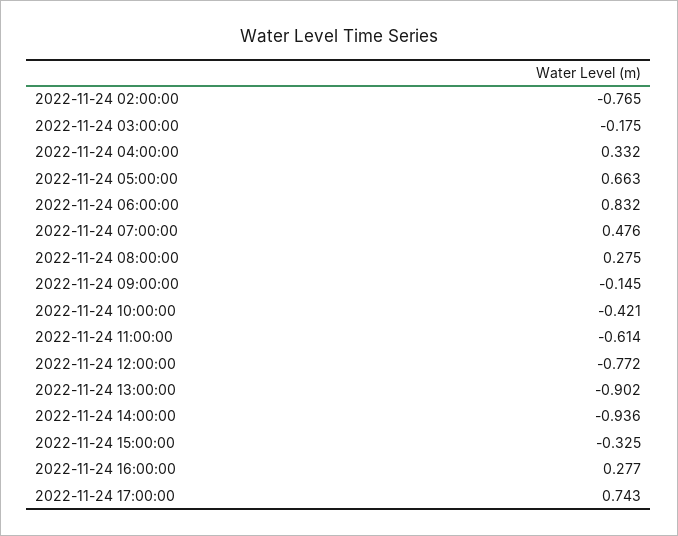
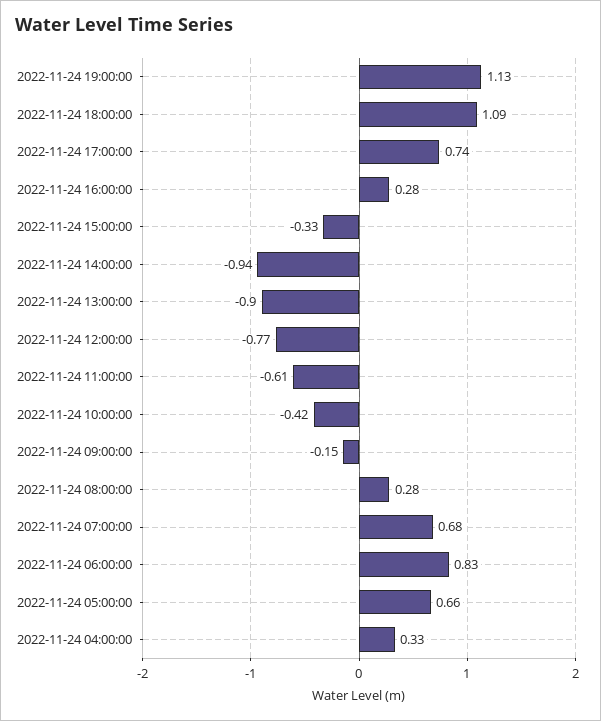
2022-11-24 02:00:00: -0.765 -> none
2022-11-24 03:00:00: -0.175 -> none
2022-11-24 07:00:00: 0.476 -> 0.68
2022-11-24 19:00:00: none -> 1.13
2022-11-24 18:00:00: none -> 1.09

